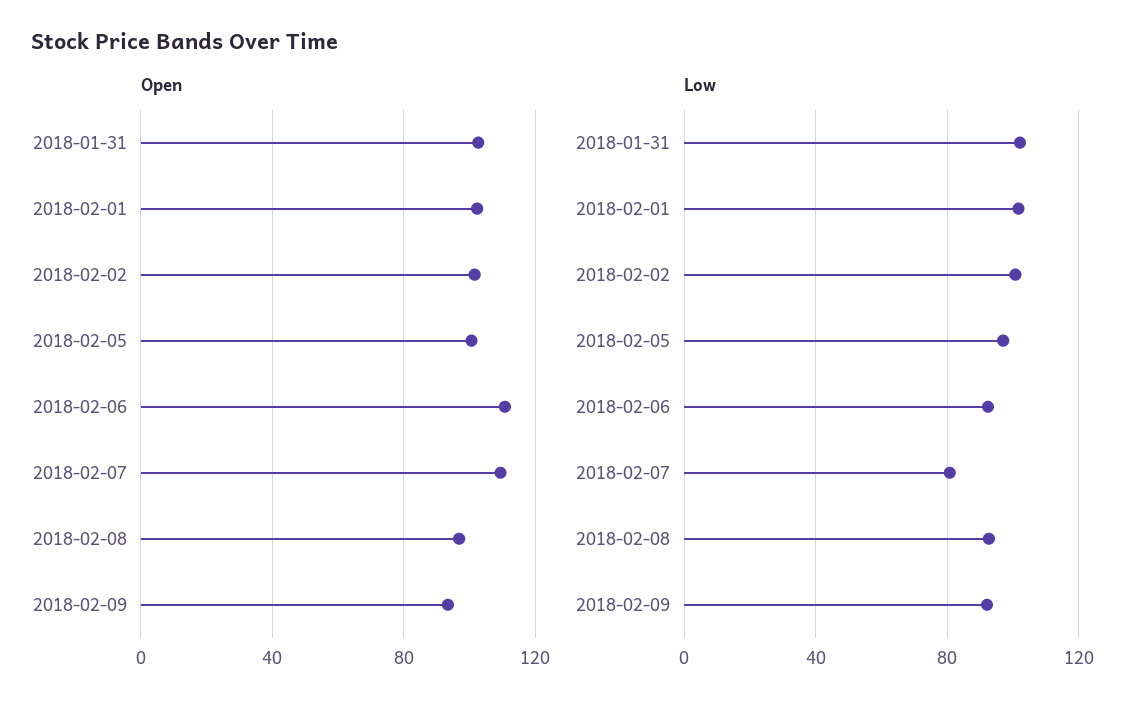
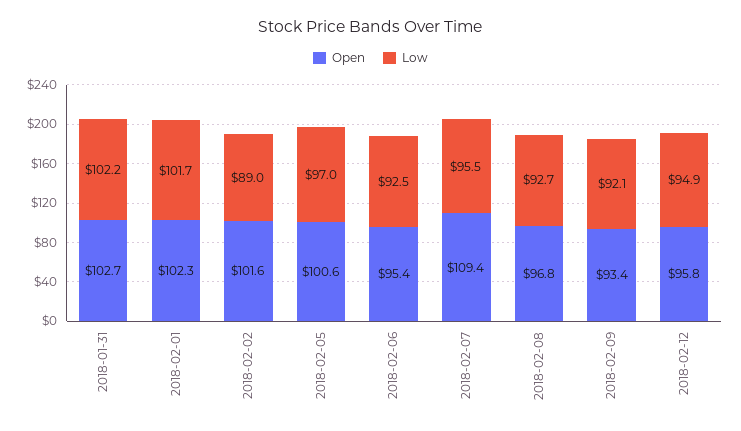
Open, 2018-02-06: 110 -> 95.4
Low, 2018-02-02: 100 -> 89
Low, 2018-02-07: 80 -> 95.5
Open, 2018-02-12: none -> 95.8
Low, 2018-02-12: none -> 94.9

